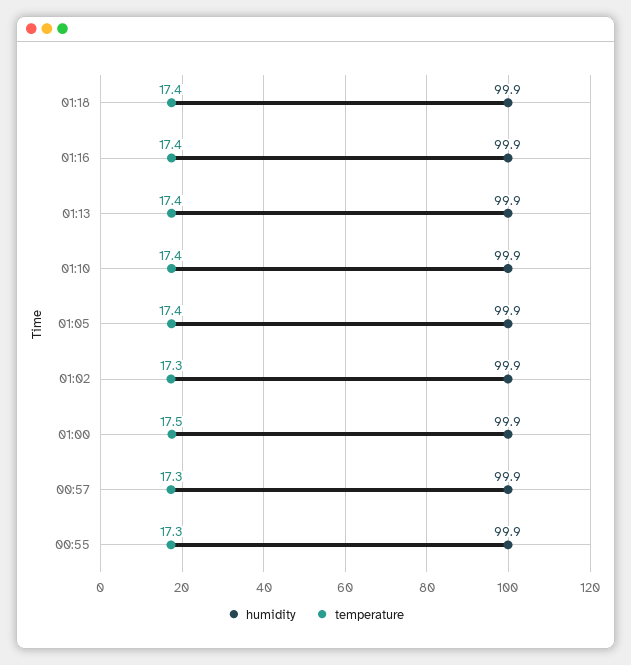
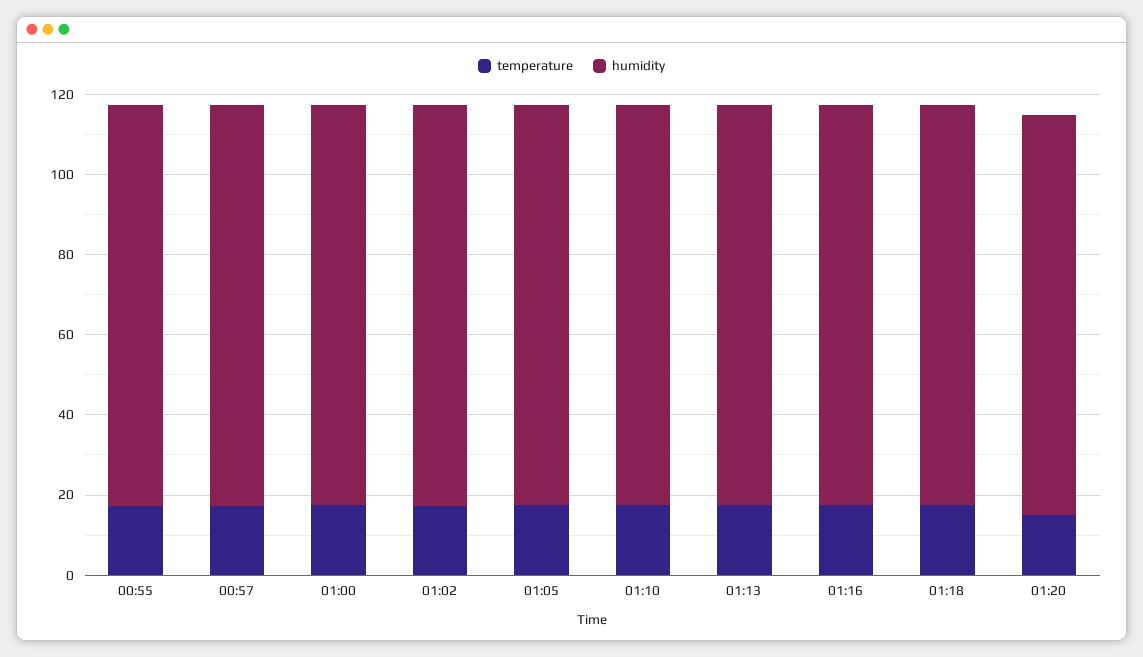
temperature, 01:20: none -> 15
humidity, 01:20: none -> 100

